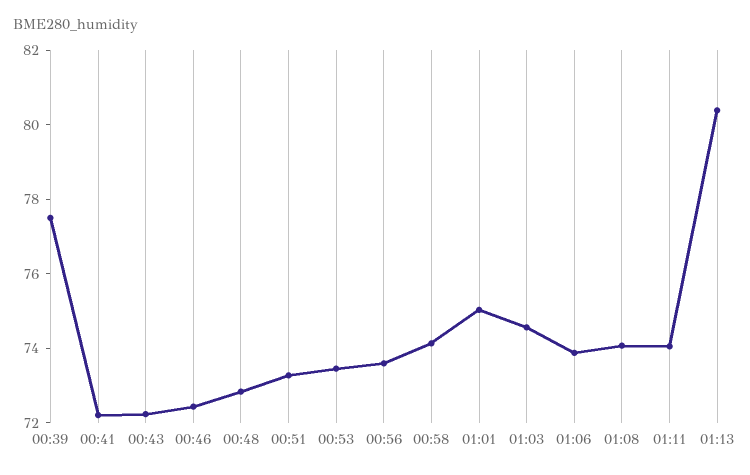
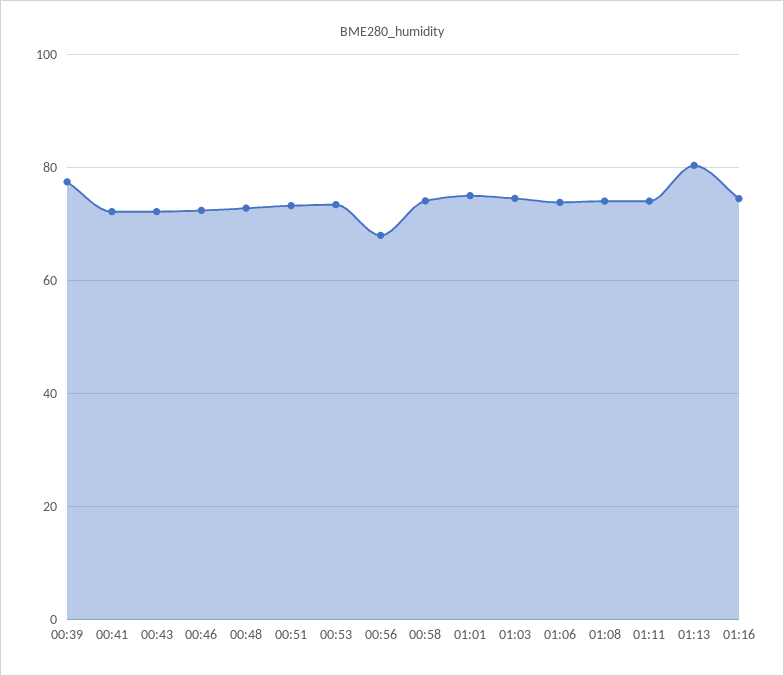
00:56: 73.5 -> 68
01:16: none -> 74

